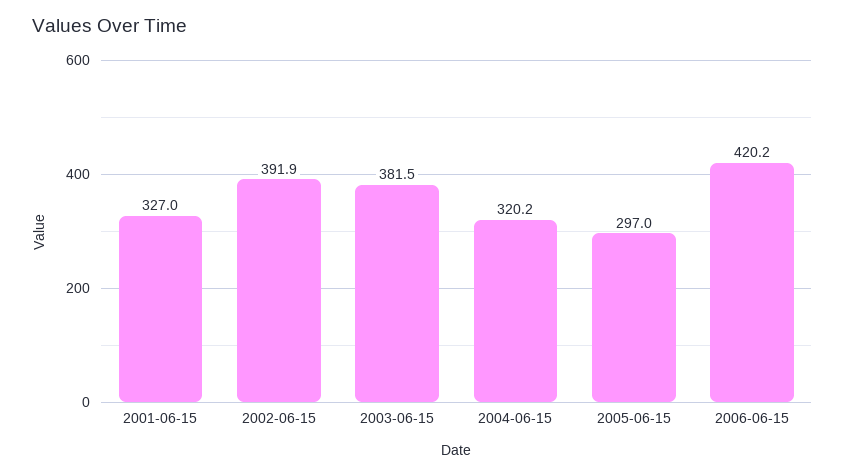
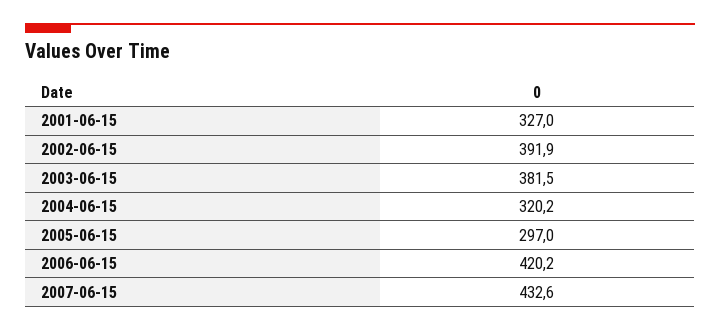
2007-06-15: none -> 432.6

